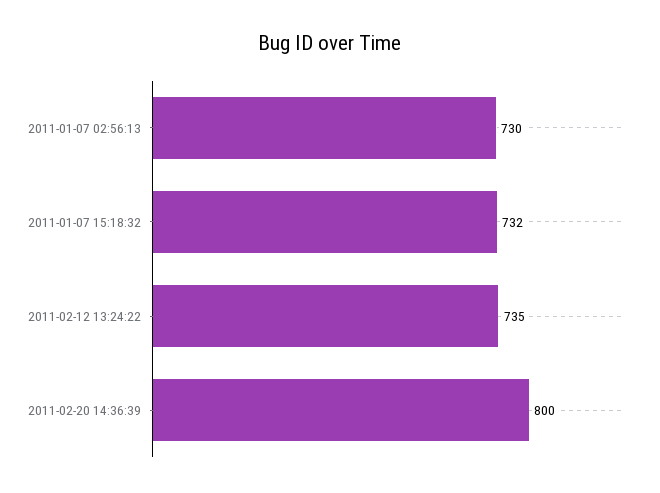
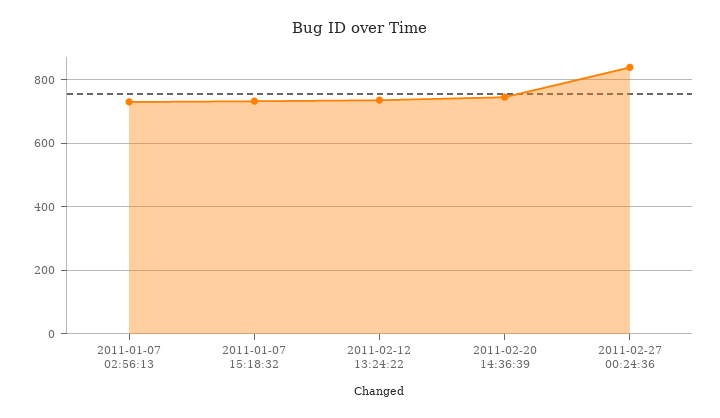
2011-02-20 14:36:39: 800 -> 740
2011-02-27 00:24:36: none -> 840

